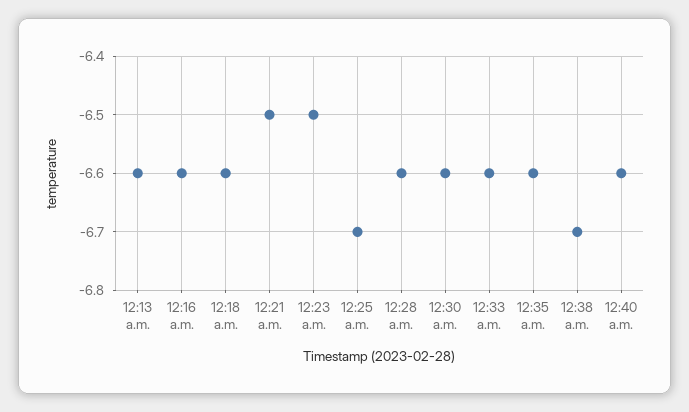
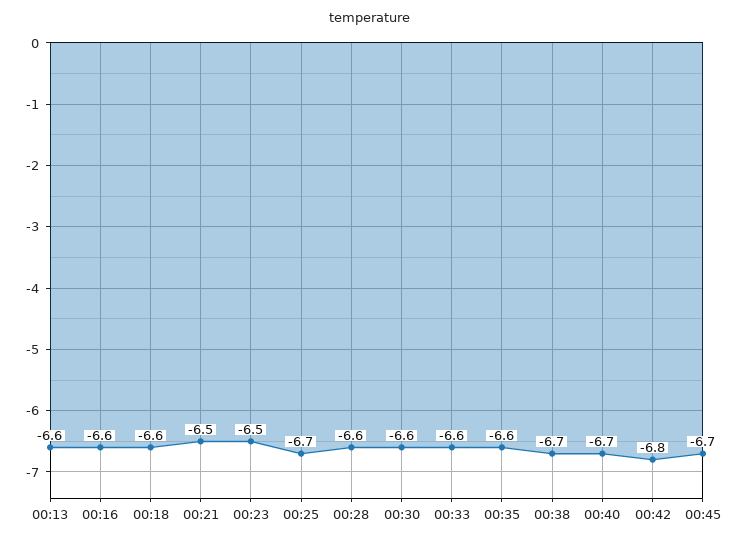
12:40 a.m.: -6.6 -> -6.7
00:42: none -> -6.8
00:45: none -> -6.7

